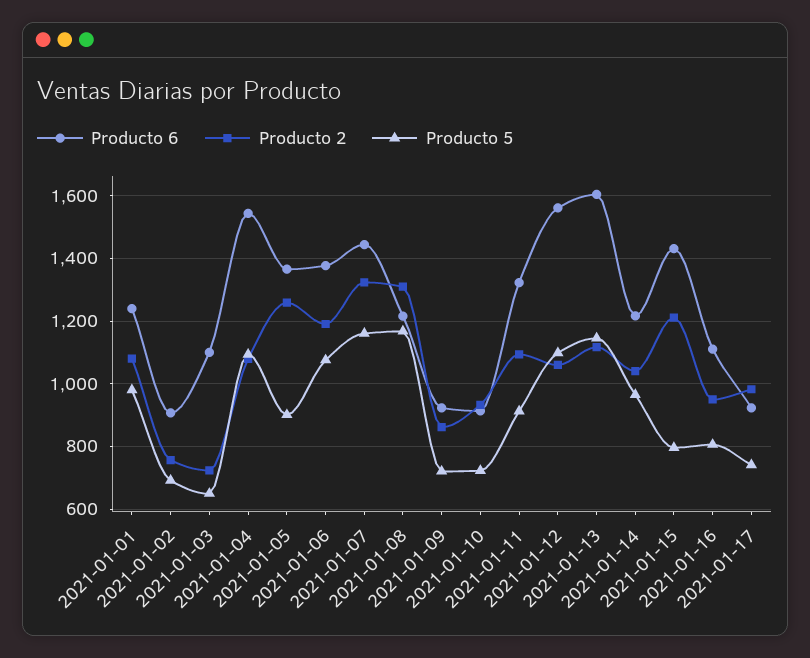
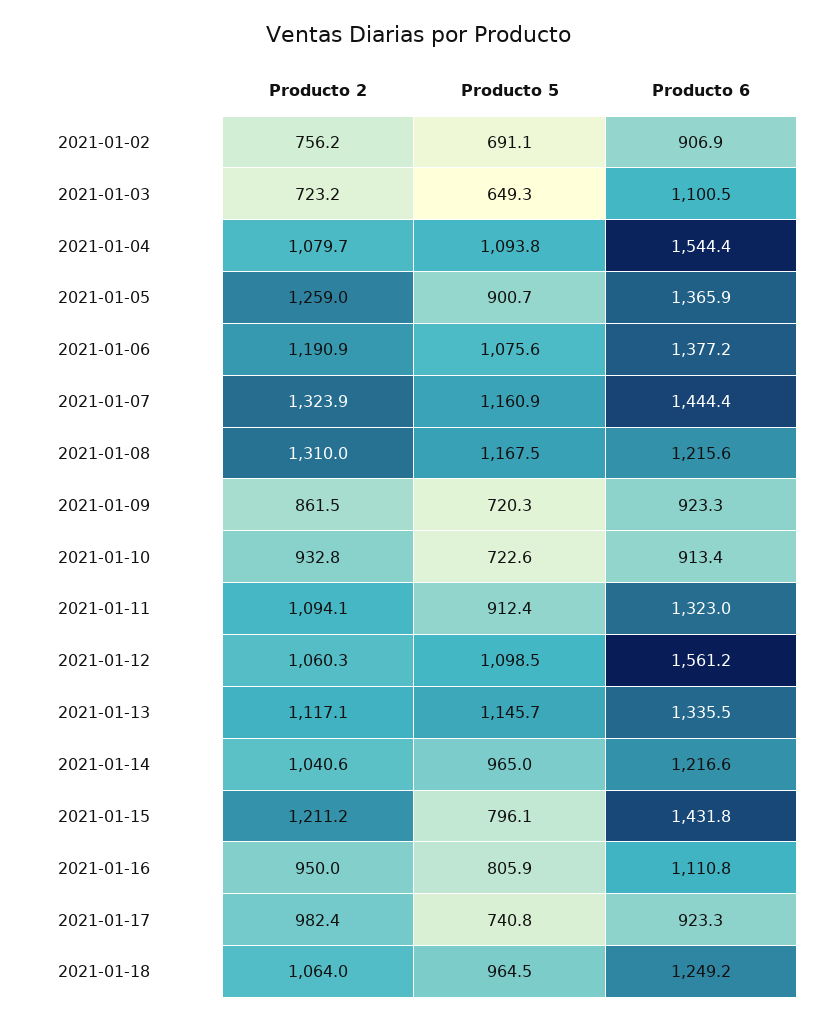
Producto 6, 2021-01-01: 1240 -> none
Producto 2, 2021-01-01: 1080 -> none
Producto 5, 2021-01-01: 980 -> none
Producto 6, 2021-01-13: 1600 -> 1335.5
Producto 2, 2021-01-18: none -> 1064
Producto 5, 2021-01-18: none -> 964.5
Producto 6, 2021-01-18: none -> 1249.2

